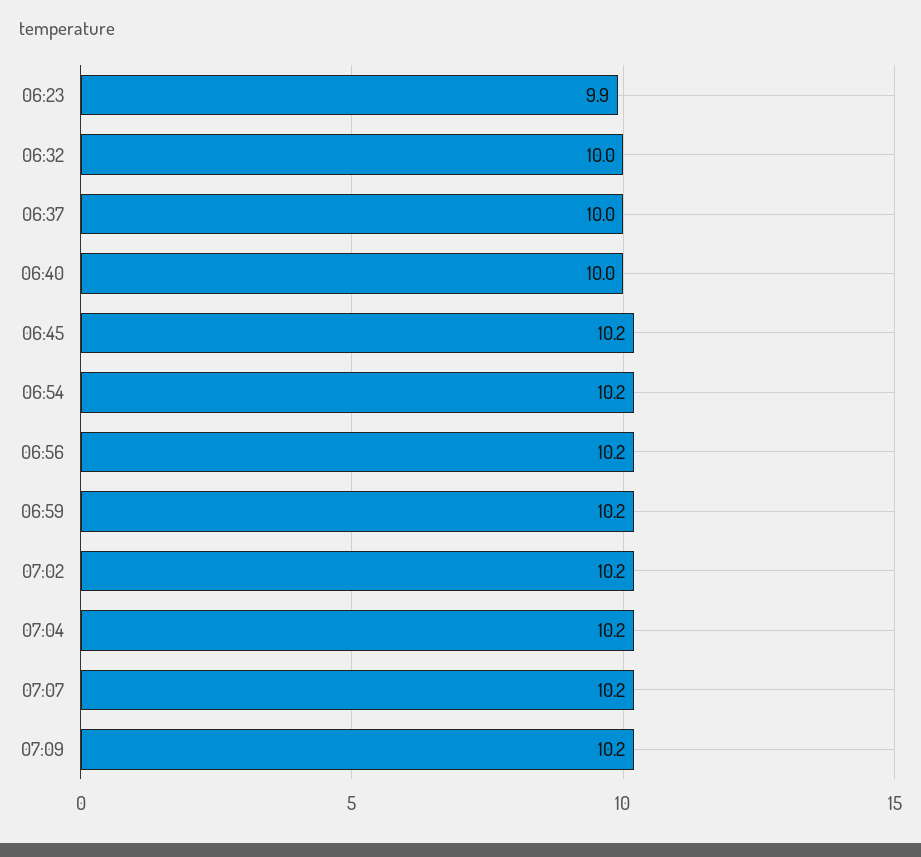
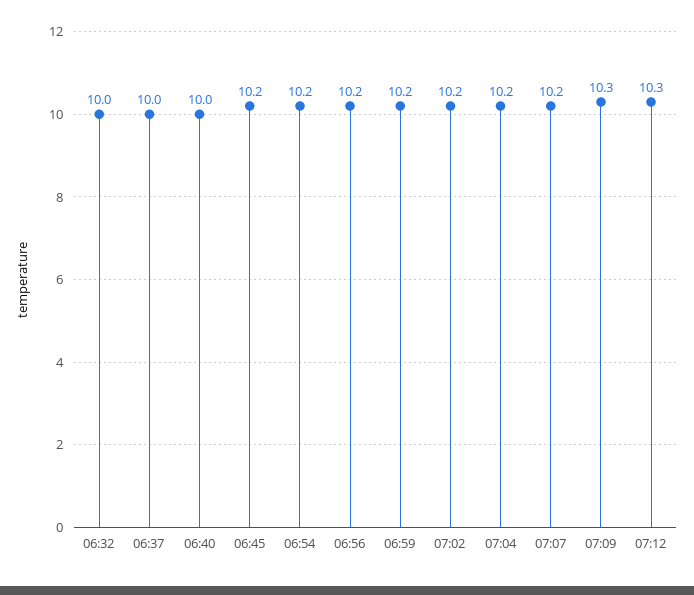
06:23: 9.9 -> none
07:09: 10.2 -> 10.3
07:12: none -> 10.3

